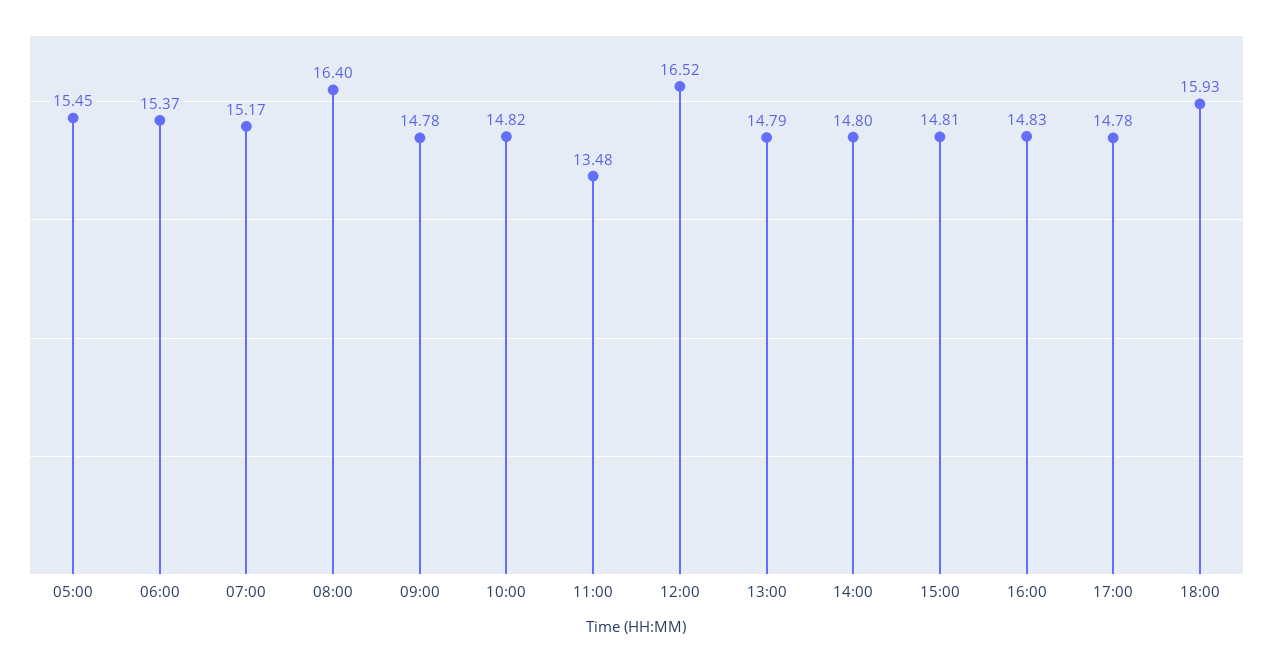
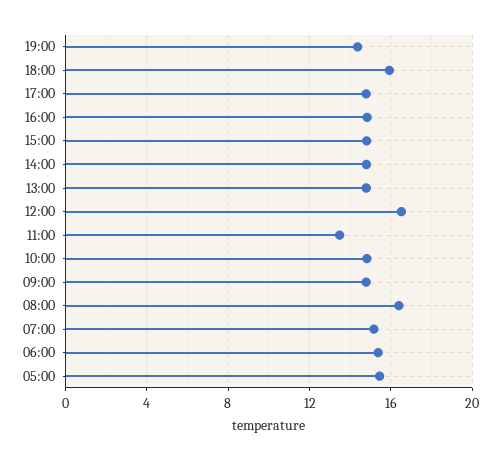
19:00: none -> 14.5

